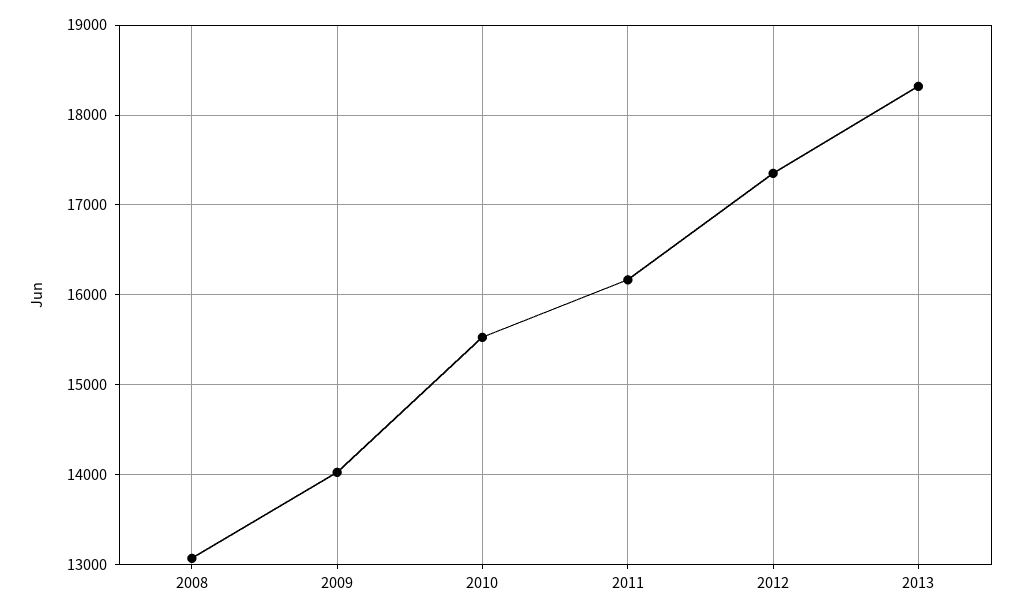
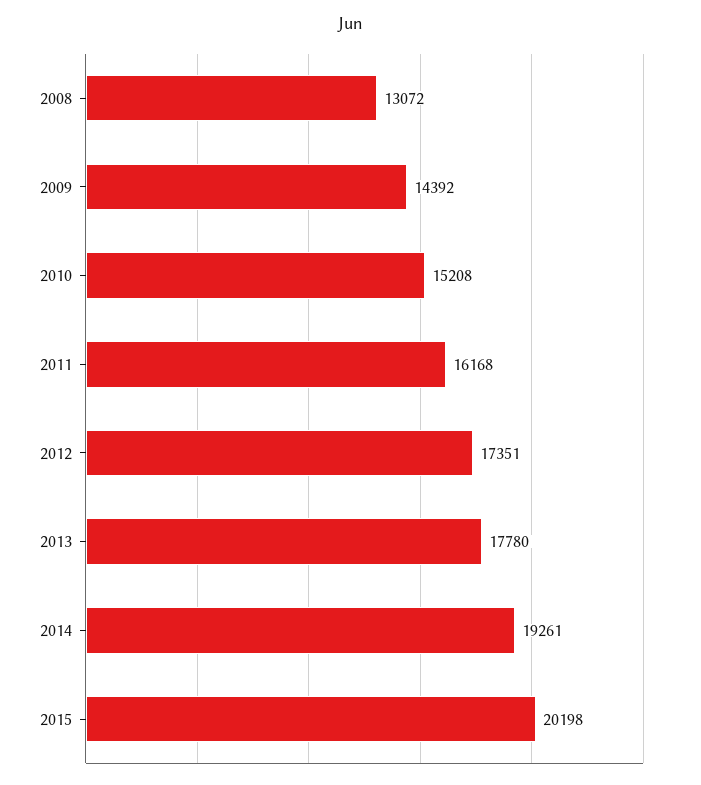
2009: 14000 -> 14392
2010: 15500 -> 15208
2013: 18300 -> 17780
2014: none -> 19261
2015: none -> 20198

